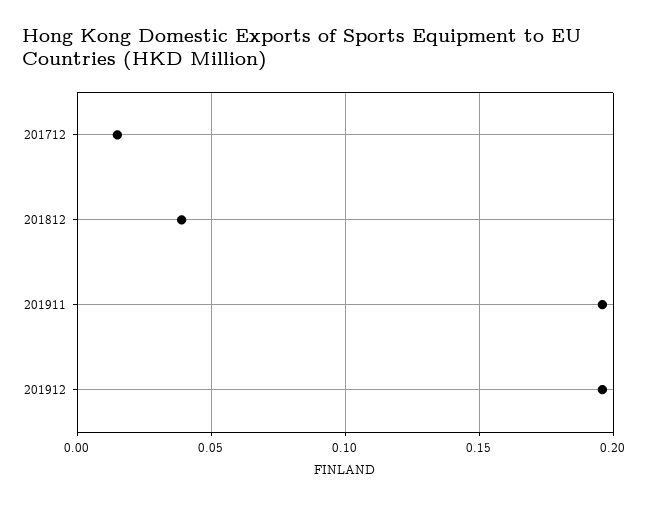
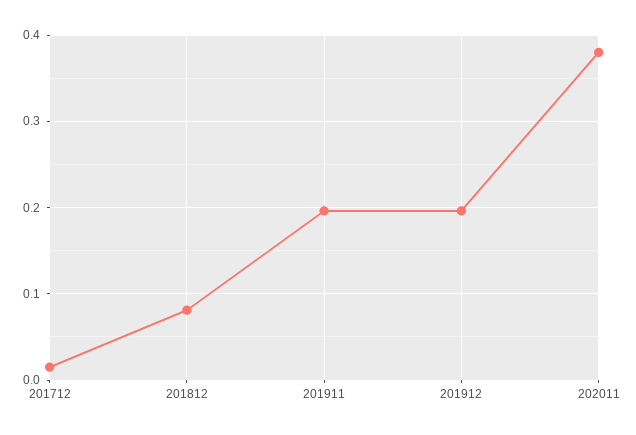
201812: 0.04 -> 0.08
202011: none -> 0.38

